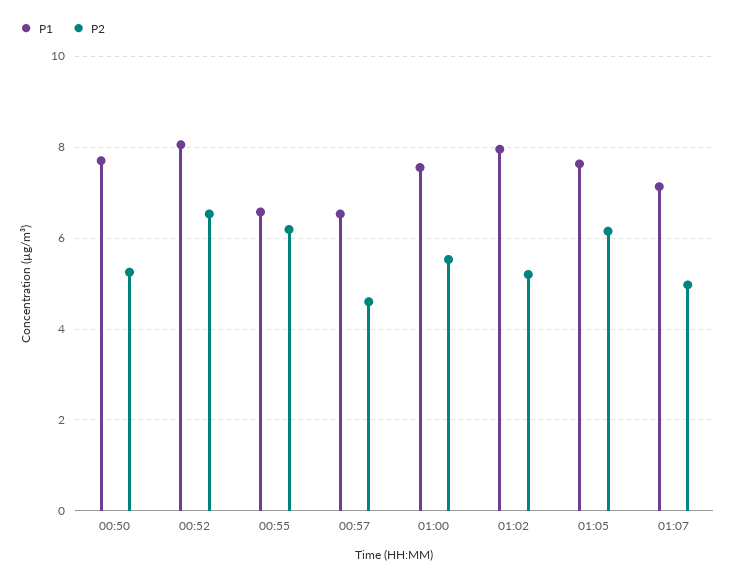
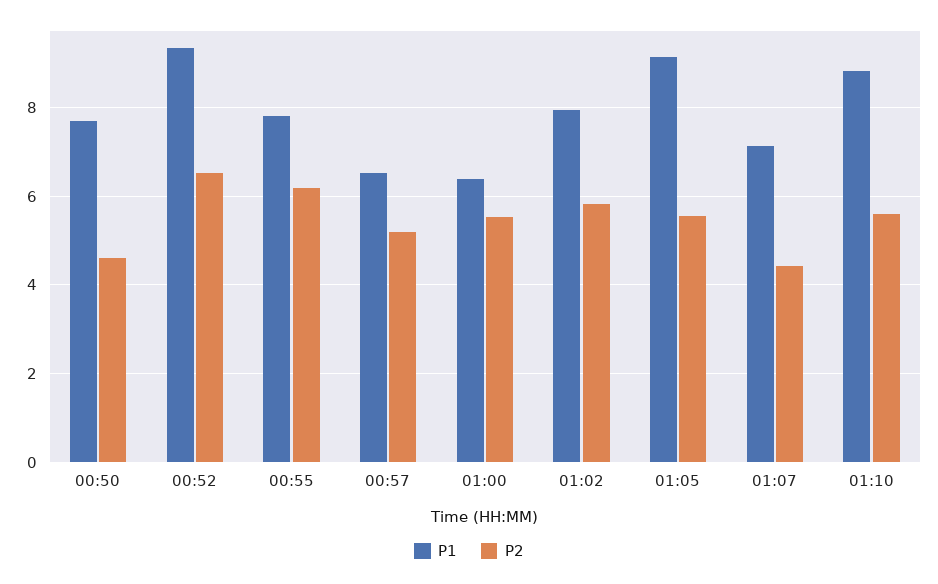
P2, 00:50: 5.2 -> 4.6
P1, 00:52: 8 -> 9.4
P1, 00:55: 6.6 -> 7.8
P2, 00:57: 4.6 -> 5.2
P1, 01:00: 7.6 -> 6.4
P2, 01:02: 5.2 -> 5.8
P1, 01:05: 7.6 -> 9.2
P2, 01:05: 6.2 -> 5.6
P2, 01:07: 5 -> 4.4
P1, 01:10: none -> 8.8
P2, 01:10: none -> 5.6

